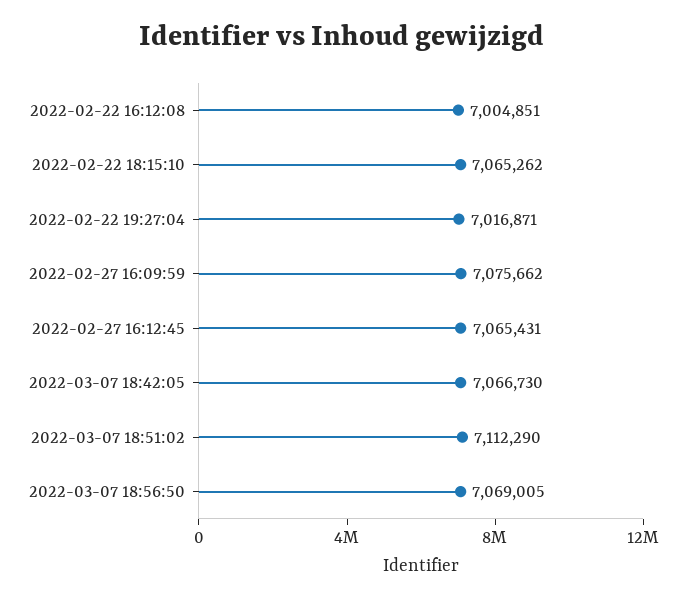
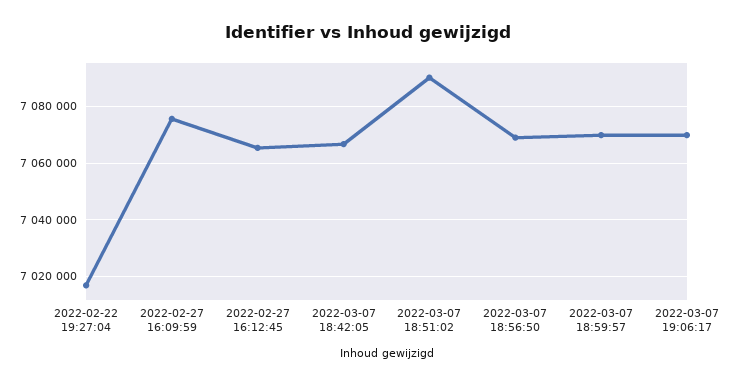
2022-02-22 16:12:08: 7004851 -> none
2022-02-22 18:15:10: 7065262 -> none
2022-03-07 18:51:02: 7112290 -> 7090000
2022-03-07 18:59:57: none -> 7070000
2022-03-07 19:06:17: none -> 7070000

